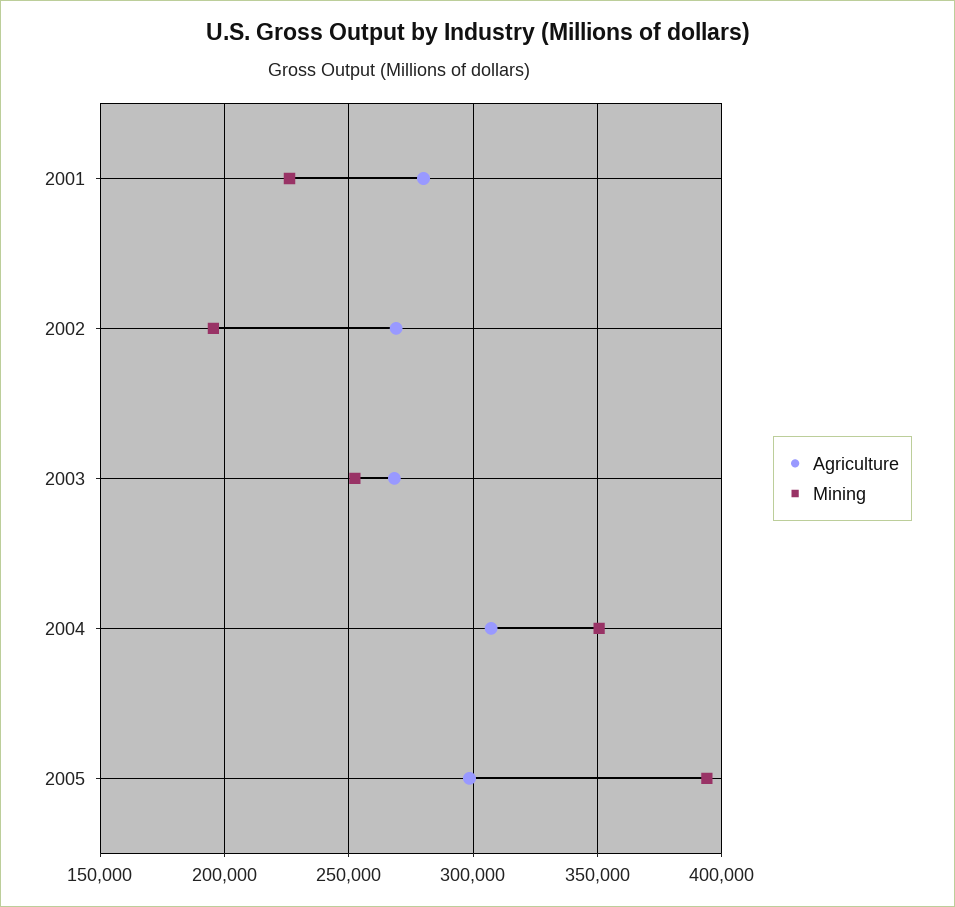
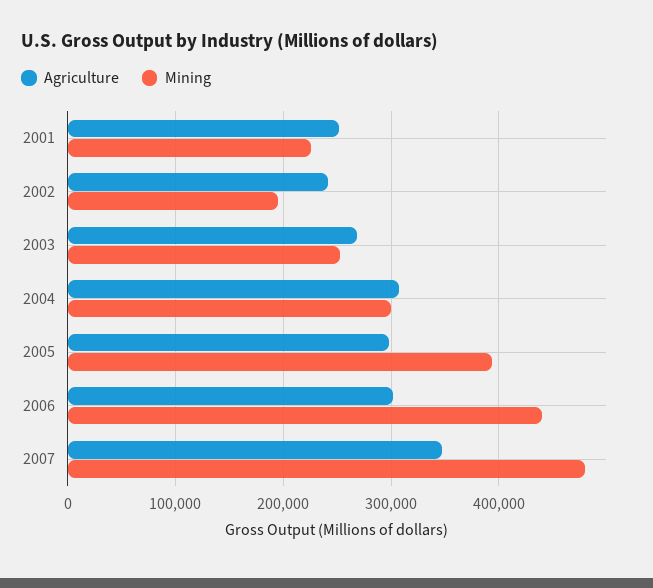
Agriculture, 2001: 280000 -> 250000
Agriculture, 2002: 270000 -> 240000
Mining, 2004: 350000 -> 300000
Agriculture, 2006: none -> 300000
Mining, 2006: none -> 440000
Agriculture, 2007: none -> 350000
Mining, 2007: none -> 480000

